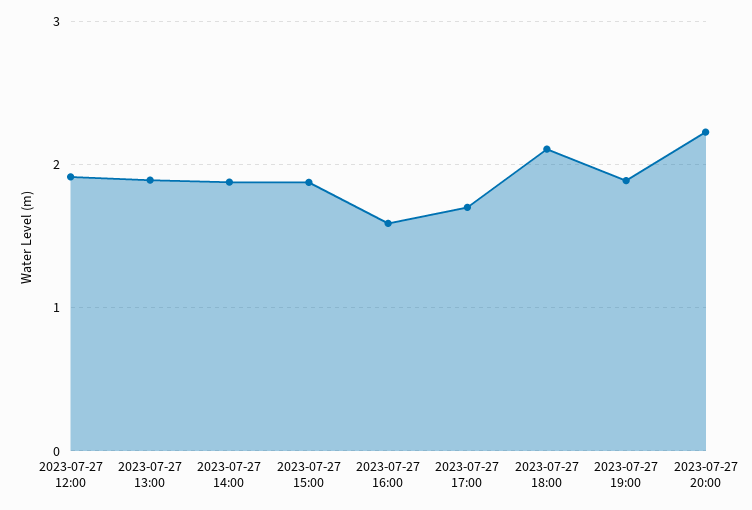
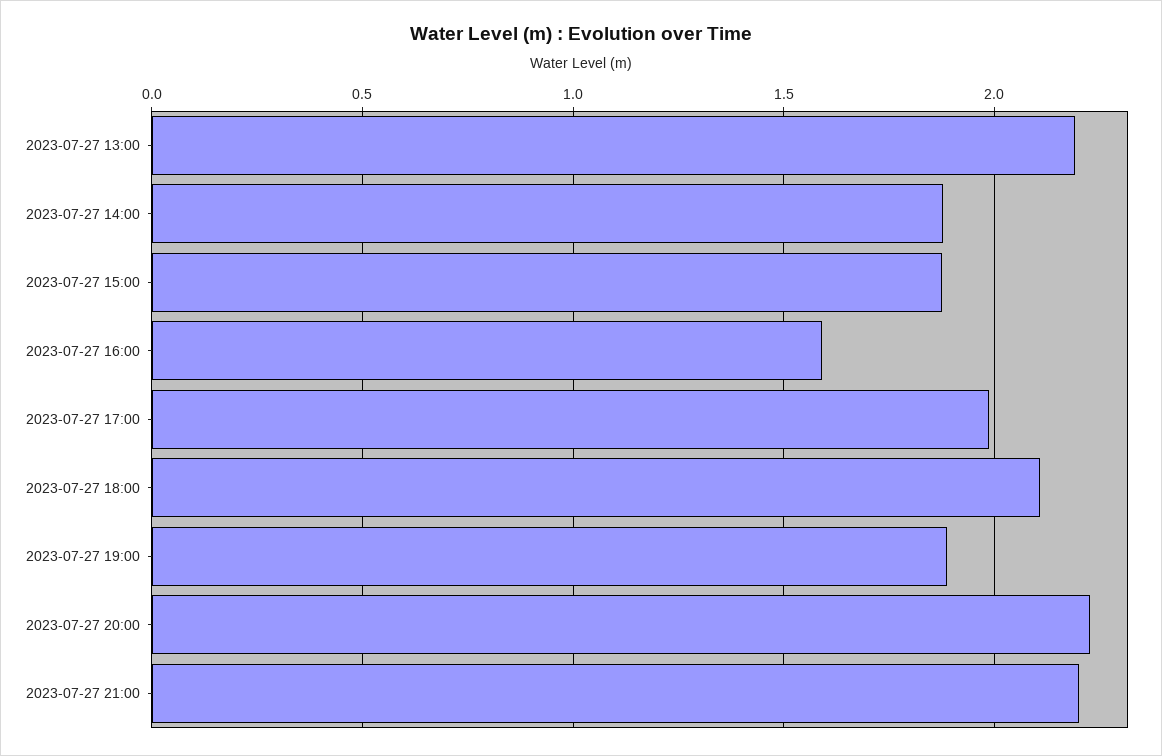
2023-07-27 12:00: 1.9 -> none
2023-07-27 13:00: 1.9 -> 2.2
2023-07-27 17:00: 1.7 -> 2
2023-07-27 21:00: none -> 2.2

